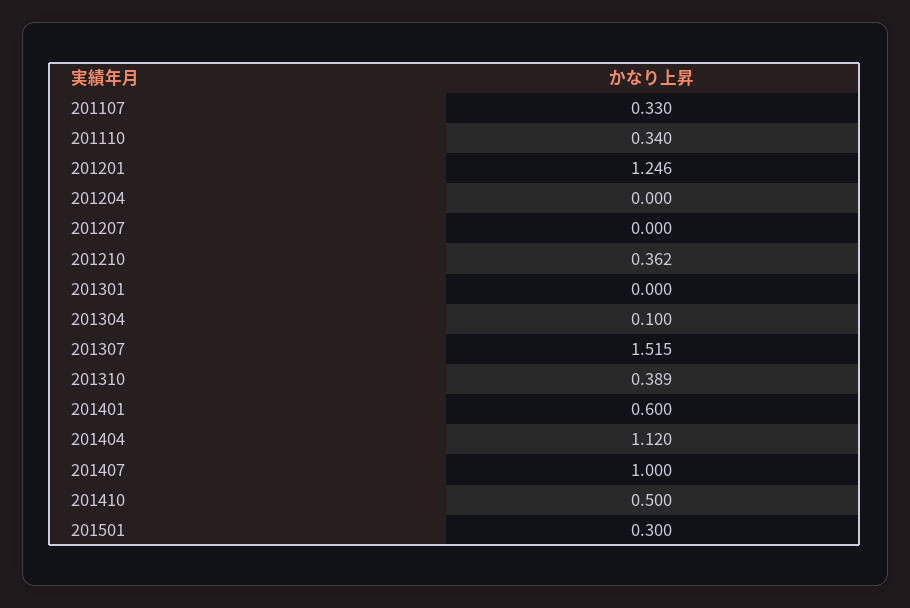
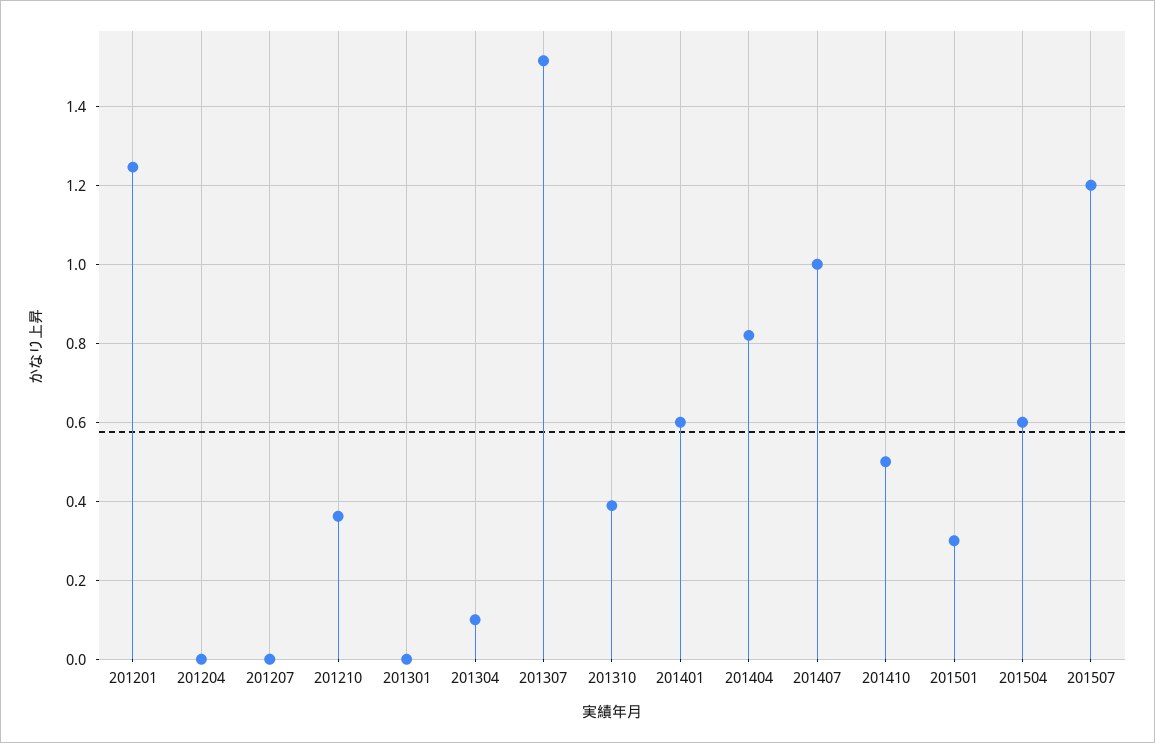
201107: 0.33 -> none
201110: 0.34 -> none
201404: 1.12 -> 0.82
201504: none -> 0.6
201507: none -> 1.2

